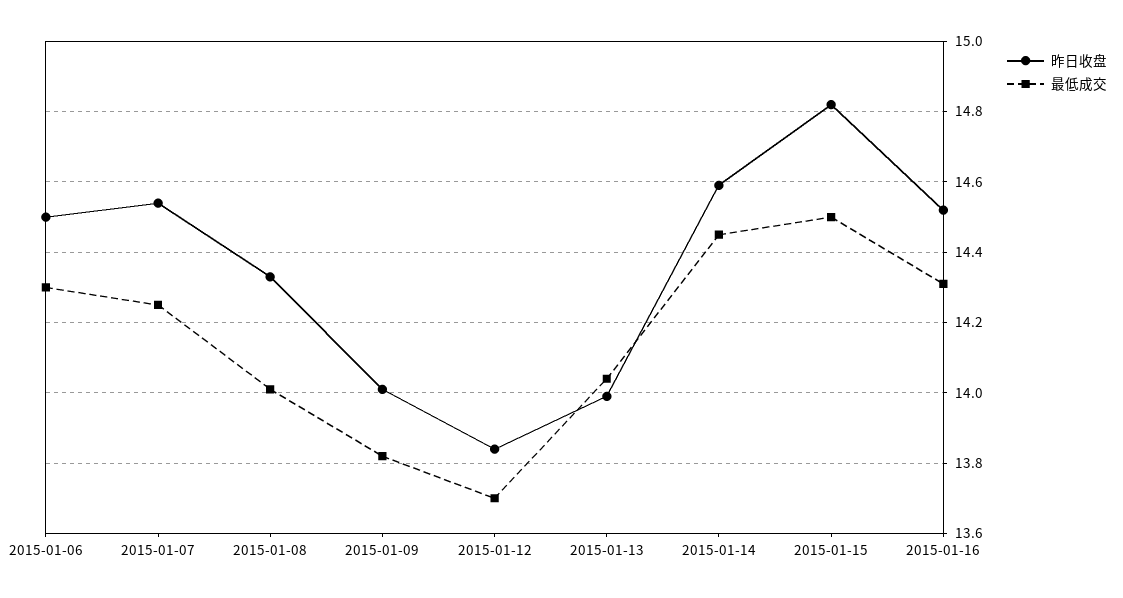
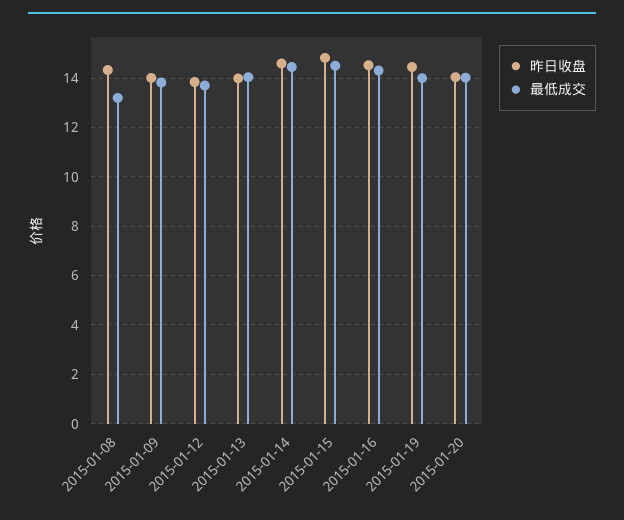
昨日收盘, 2015-01-06: 14.5 -> none
最低成交, 2015-01-06: 14.3 -> none
昨日收盘, 2015-01-07: 14.55 -> none
最低成交, 2015-01-07: 14.25 -> none
最低成交, 2015-01-08: 14 -> 13.25
昨日收盘, 2015-01-19: none -> 14.5
最低成交, 2015-01-19: none -> 14
昨日收盘, 2015-01-20: none -> 14
最低成交, 2015-01-20: none -> 14

